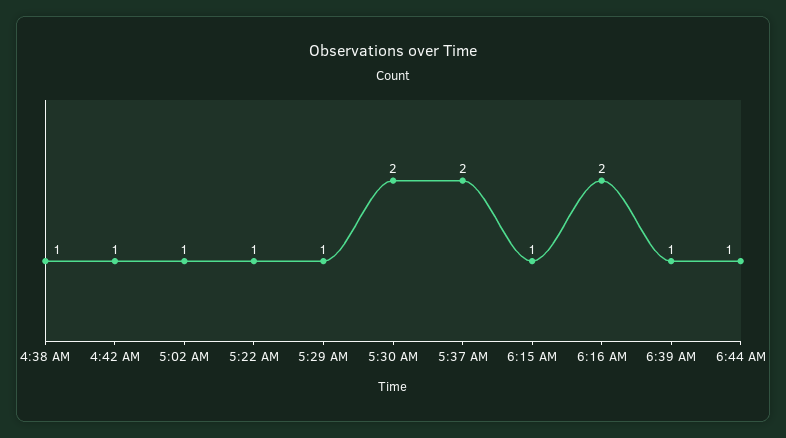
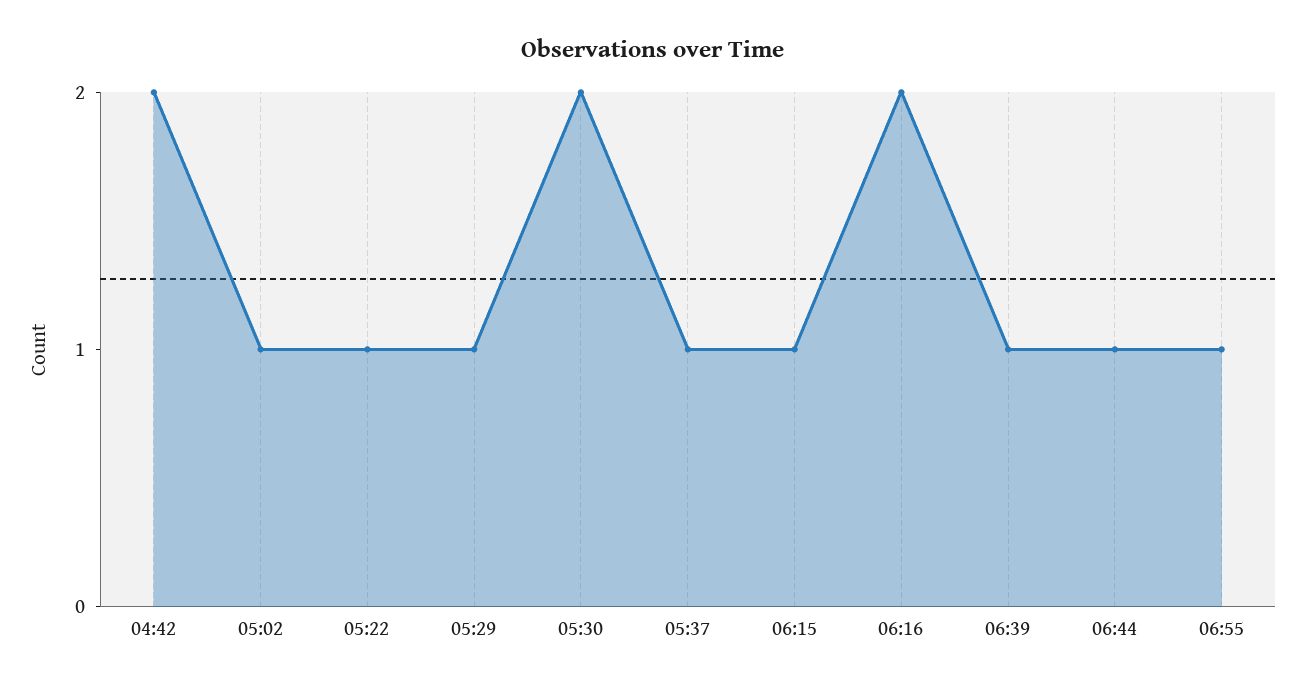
4:38 AM: 1 -> none
4:42 AM: 1 -> 2
5:37 AM: 2 -> 1
06:55: none -> 1

